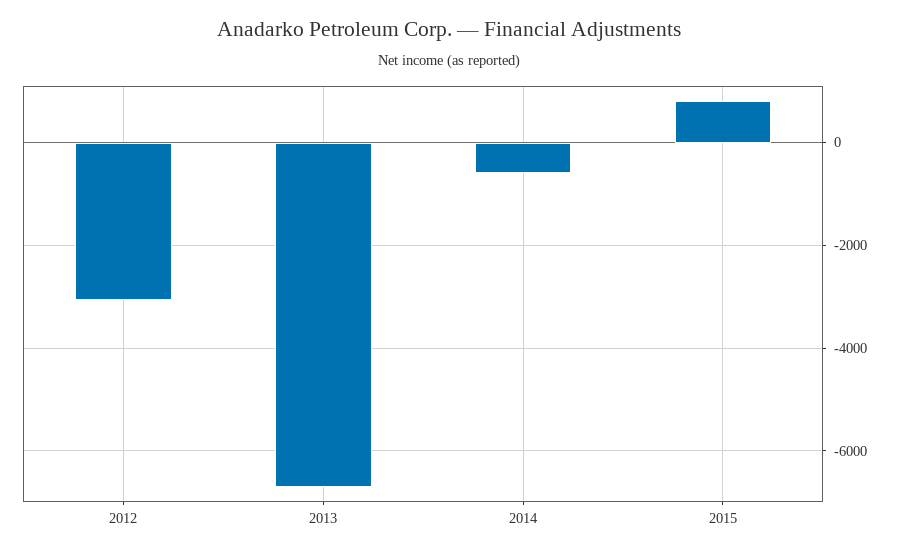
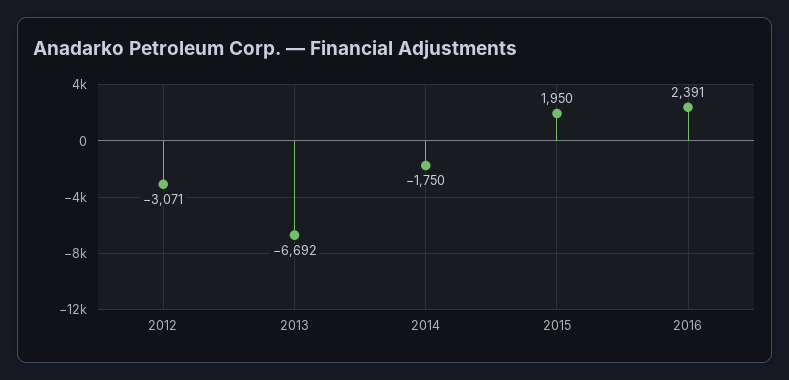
2014: -600 -> -1750
2015: 800 -> 1950
2016: none -> 2391

